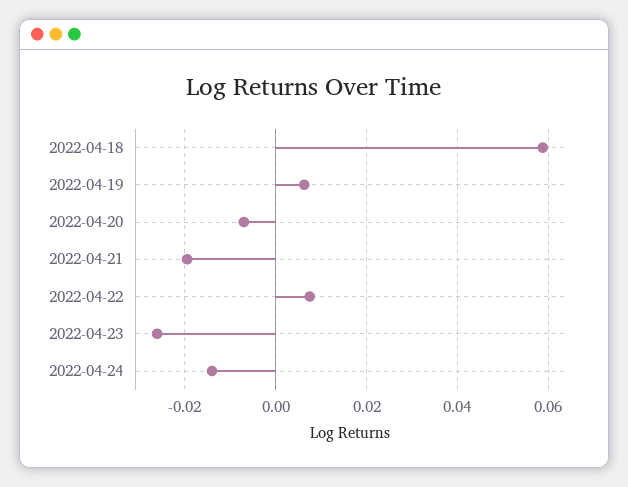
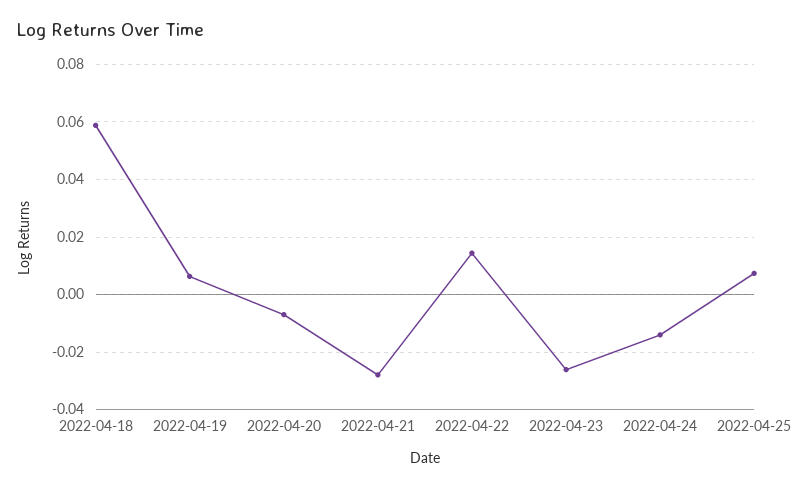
2022-04-21: -0.02 -> -0.0275
2022-04-22: 0.008 -> 0.015
2022-04-25: none -> 0.0075

